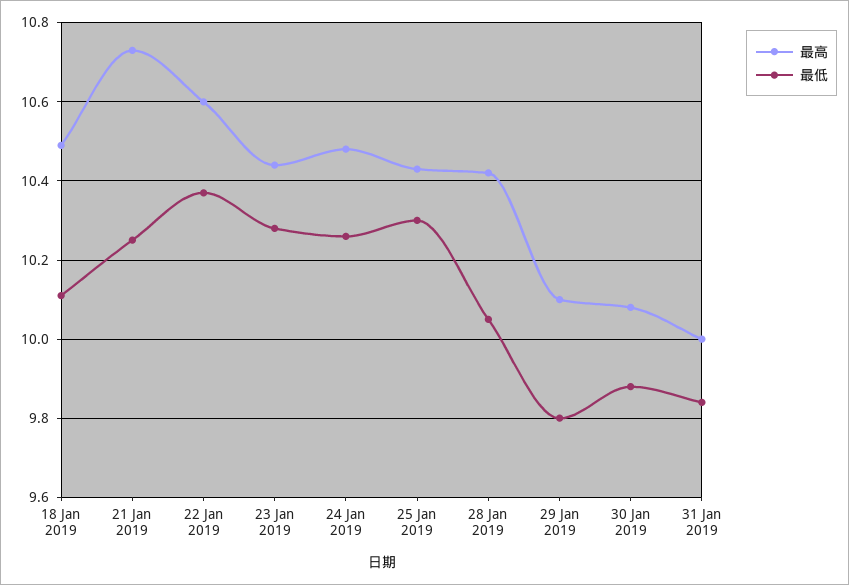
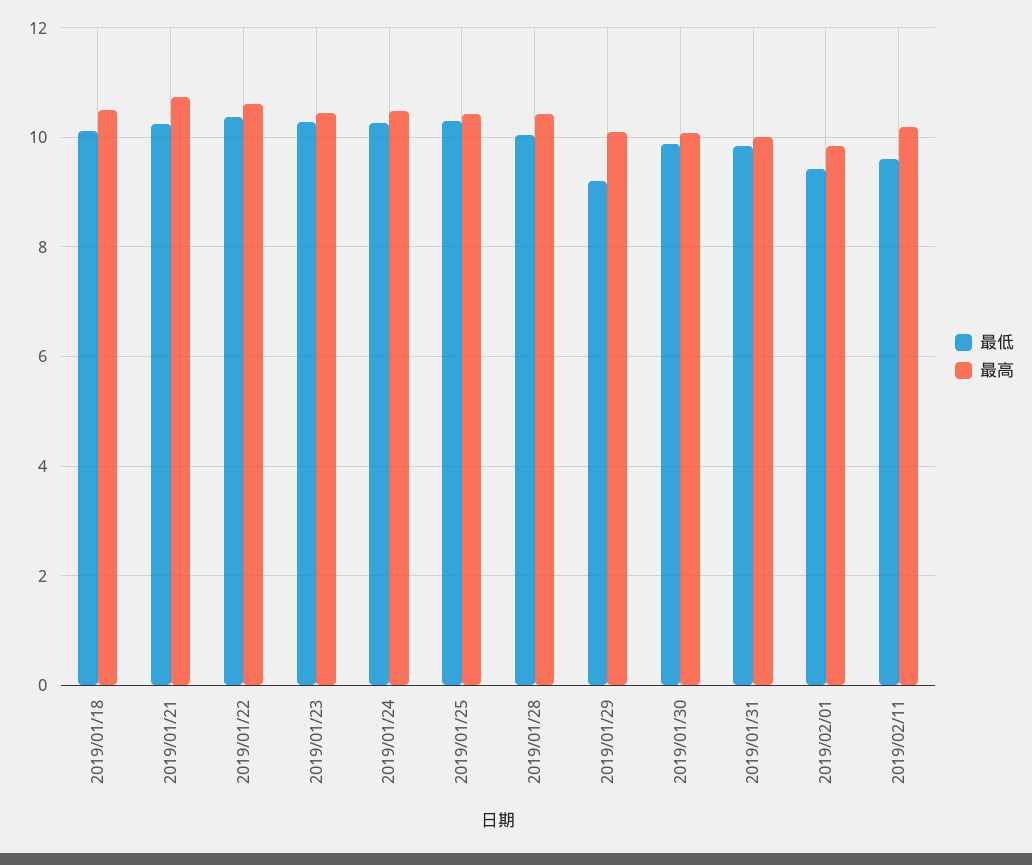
最低, 29 Jan 2019: 9.8 -> 9.2
最低, 2019/02/01: none -> 9.4
最高, 2019/02/01: none -> 9.8
最低, 2019/02/11: none -> 9.6
最高, 2019/02/11: none -> 10.2

